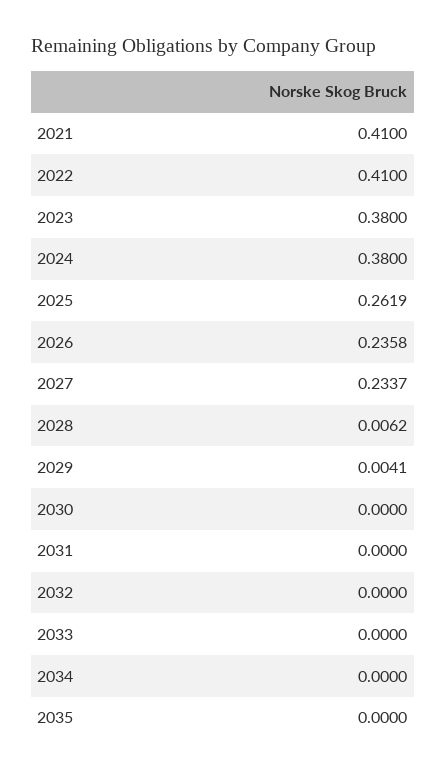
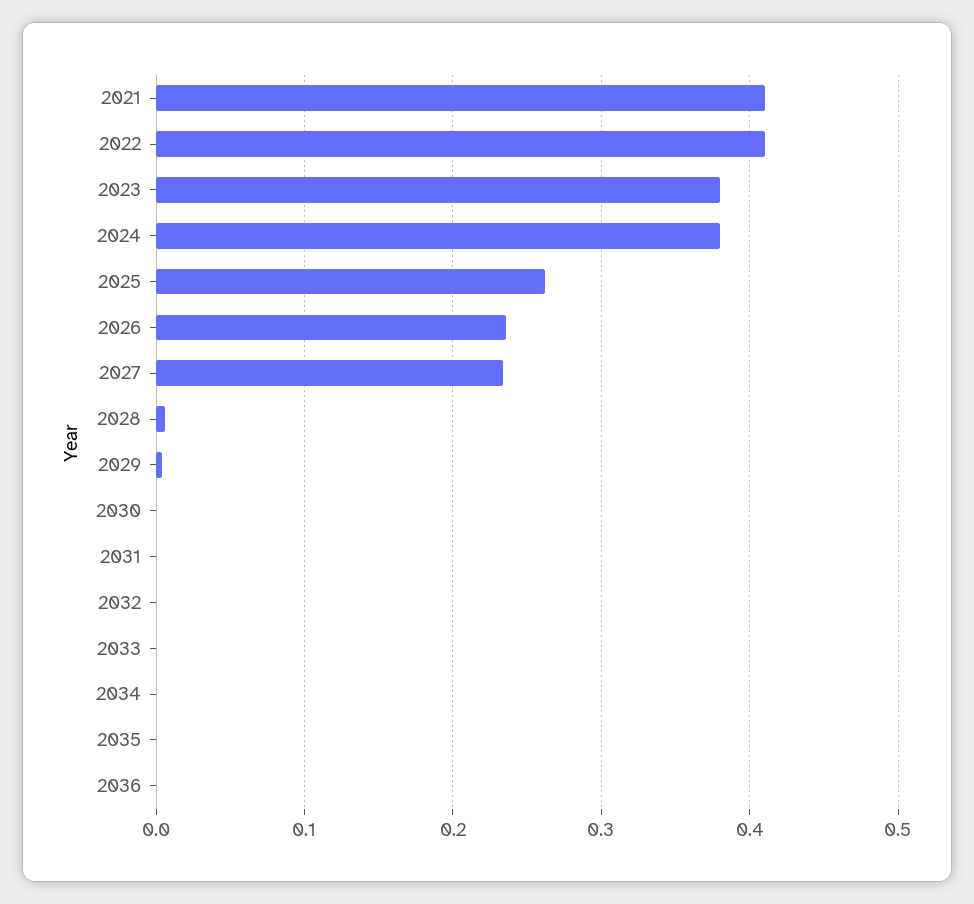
2036: none -> 0

